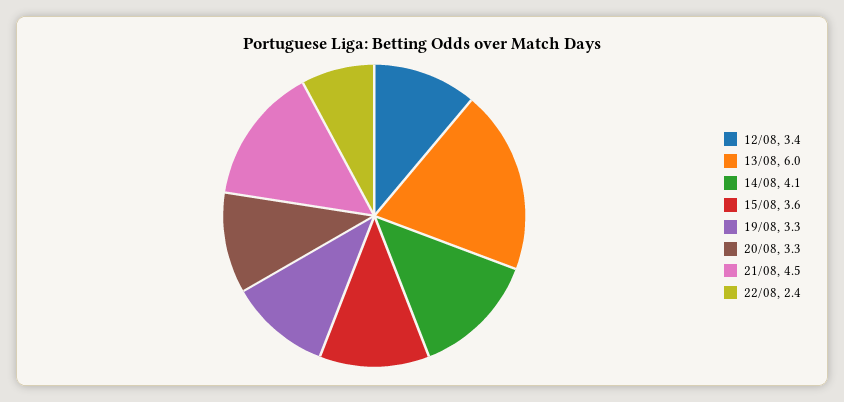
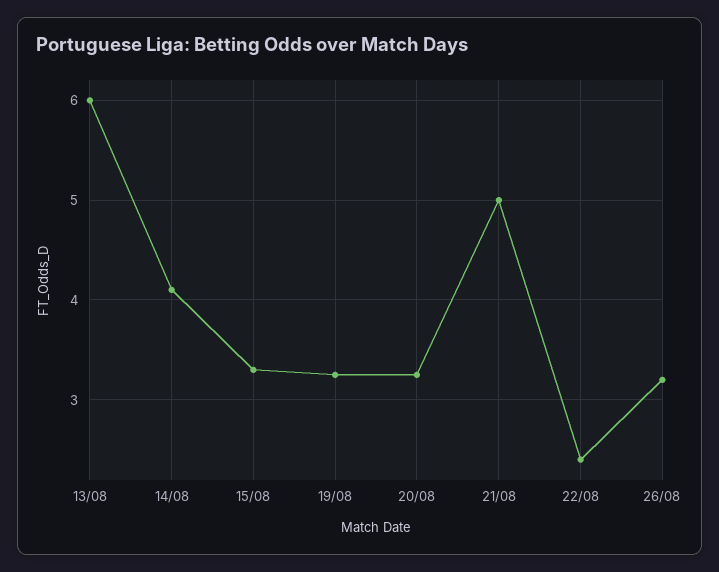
12/08: 3.4 -> none
15/08: 3.6 -> 3.3
21/08: 4.5 -> 5
26/08: none -> 3.2

